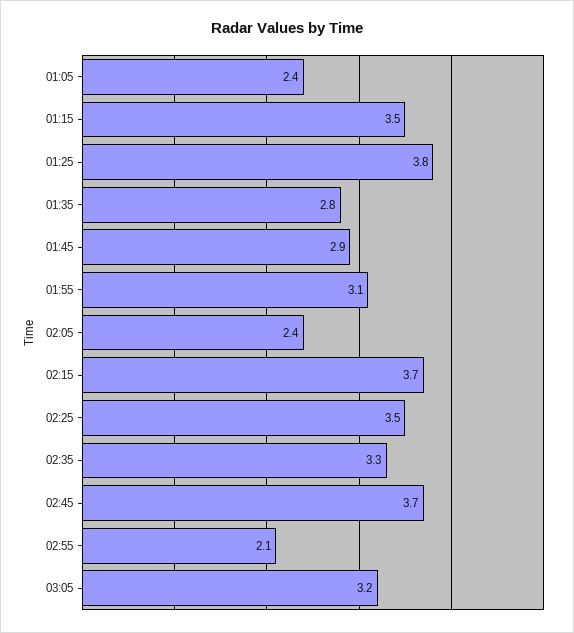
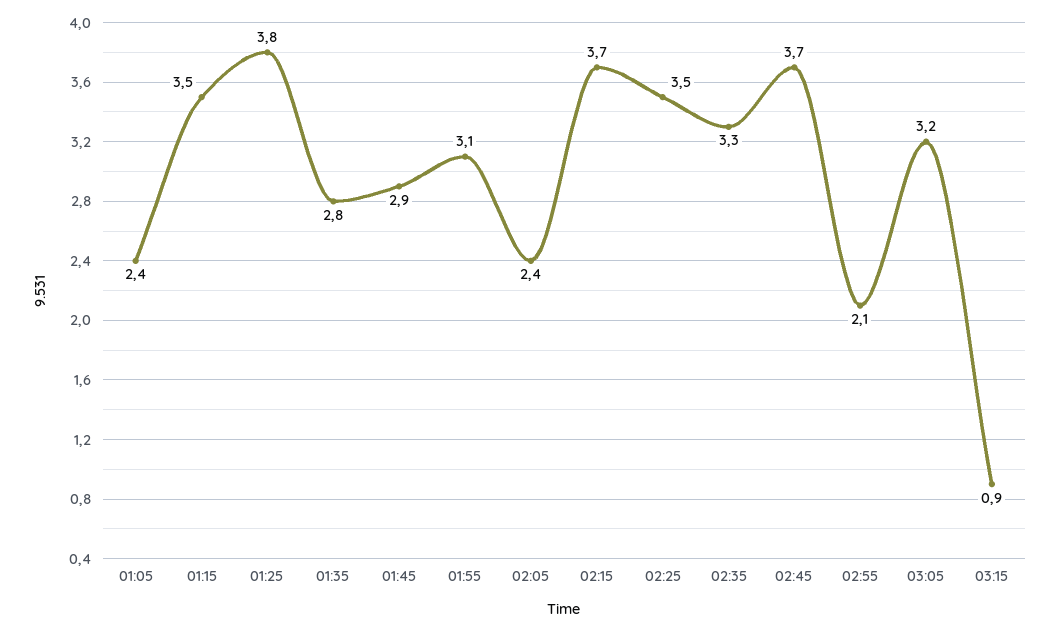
03:15: none -> 0.9

